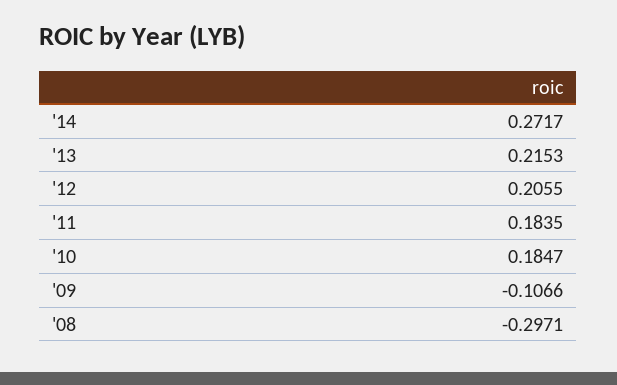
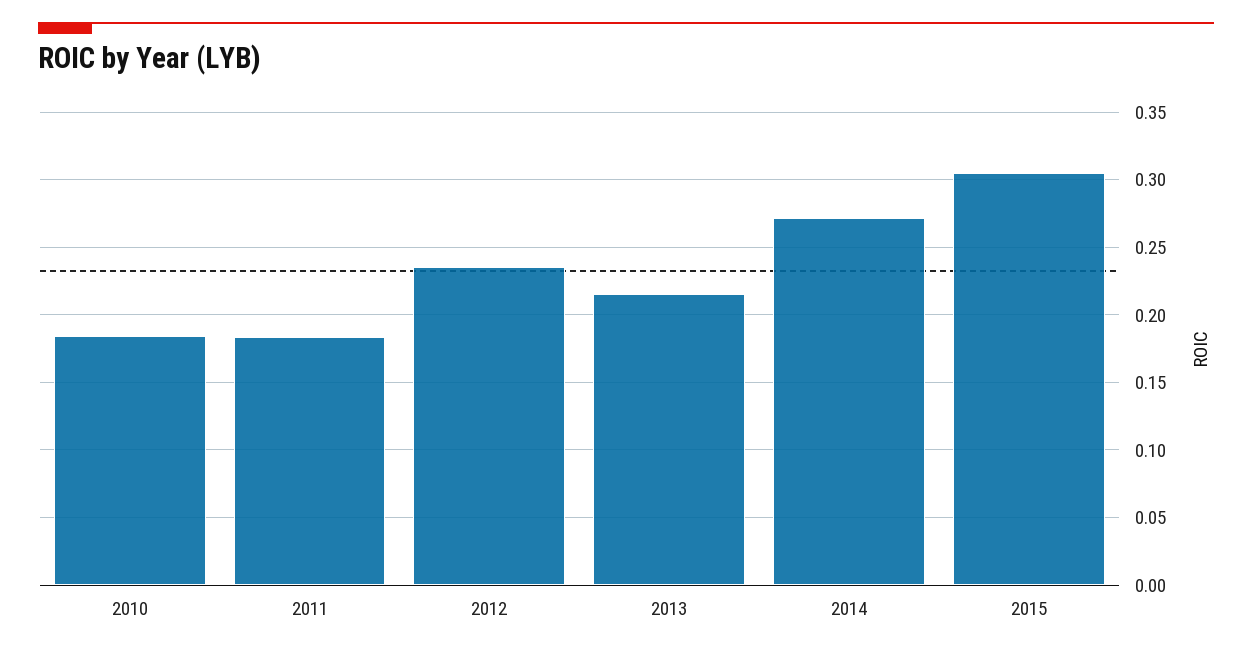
'12: 0.2055 -> 0.235
'09: -0.1066 -> none
'08: -0.2971 -> none
2015: none -> 0.305

